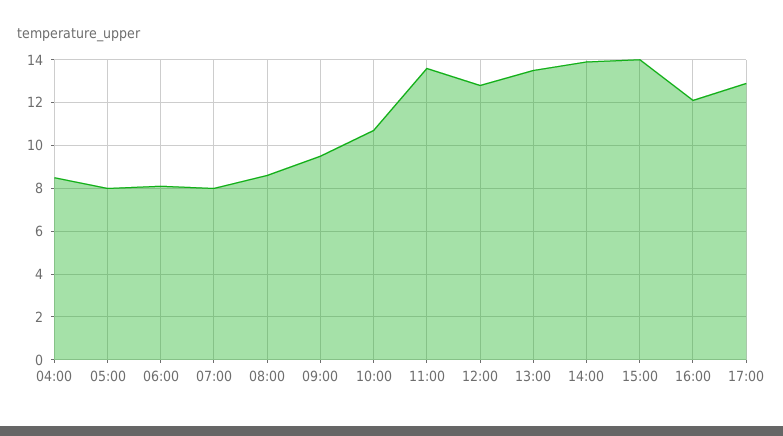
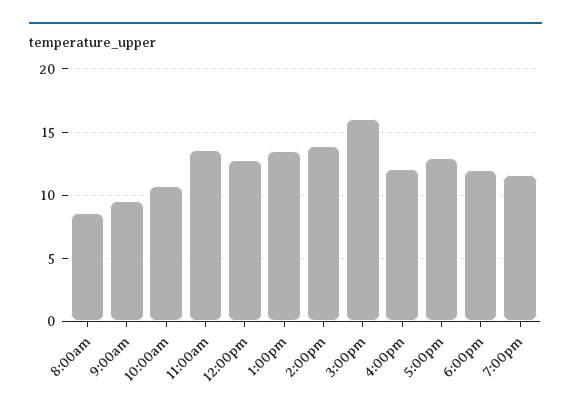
04:00: 8.5 -> none
05:00: 8 -> none
06:00: 8 -> none
07:00: 8 -> none
15:00: 14 -> 16
6:00pm: none -> 12
7:00pm: none -> 11.5

